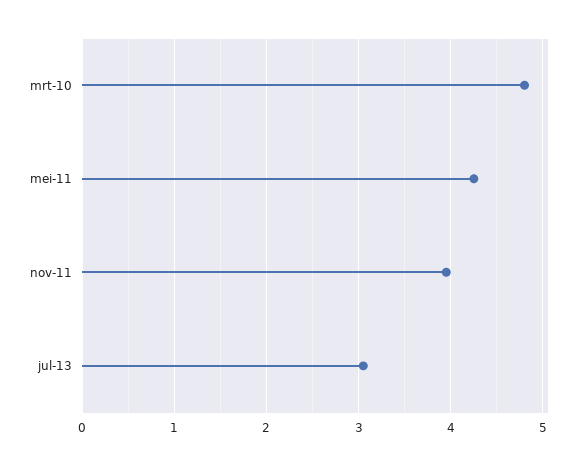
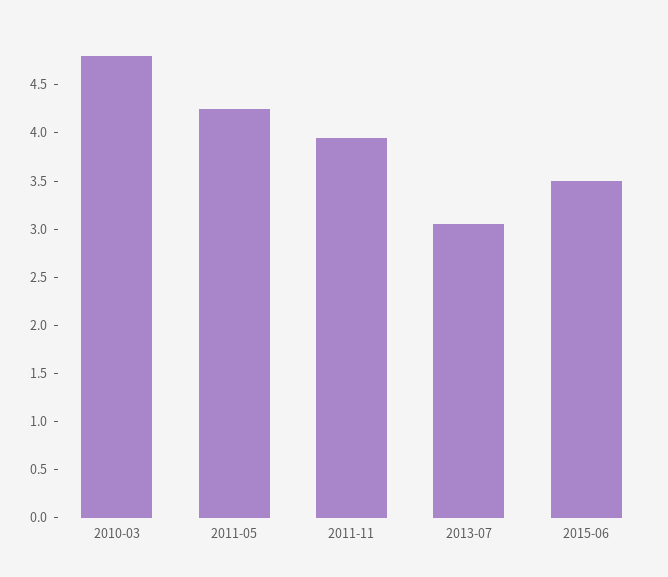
2015-06: none -> 3.5

